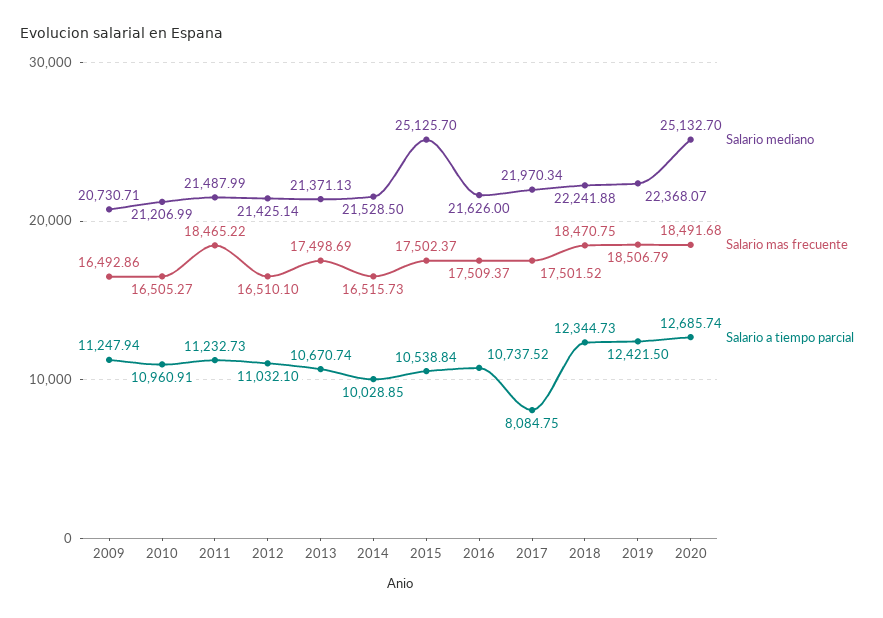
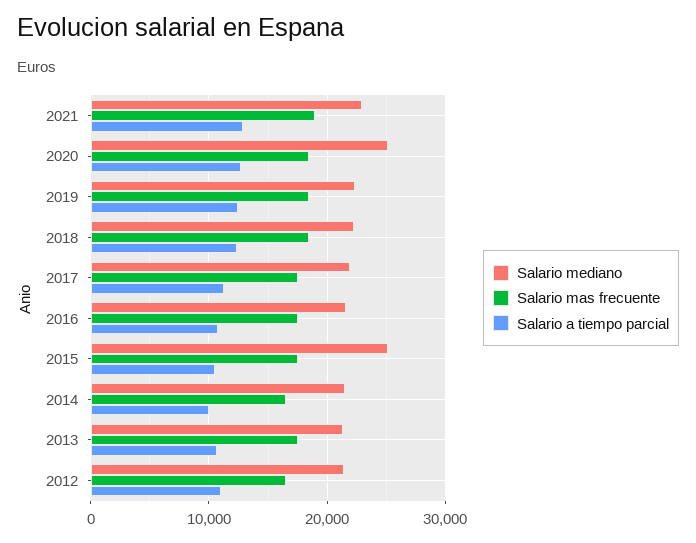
Salario mediano, 2009: 20730.71 -> none
Salario mas frecuente, 2009: 16492.86 -> none
Salario a tiempo parcial, 2009: 11247.94 -> none
Salario mediano, 2010: 21206.99 -> none
Salario mas frecuente, 2010: 16505.27 -> none
Salario a tiempo parcial, 2010: 10960.91 -> none
Salario mediano, 2011: 21487.99 -> none
Salario mas frecuente, 2011: 18465.22 -> none
Salario a tiempo parcial, 2011: 11232.73 -> none
Salario a tiempo parcial, 2017: 8084.75 -> 11000
Salario mediano, 2021: none -> 23000
Salario mas frecuente, 2021: none -> 19000
Salario a tiempo parcial, 2021: none -> 13000

